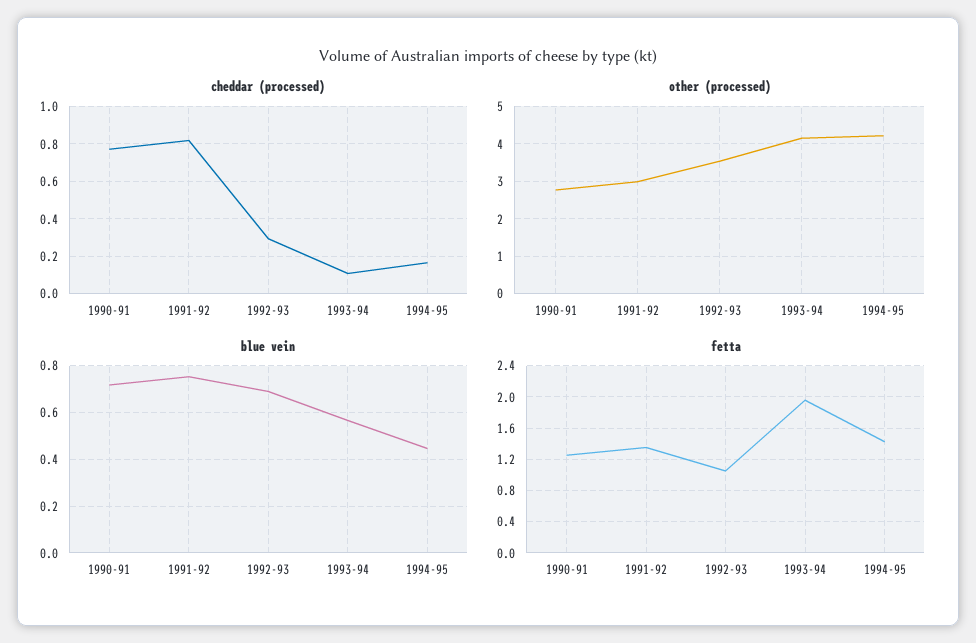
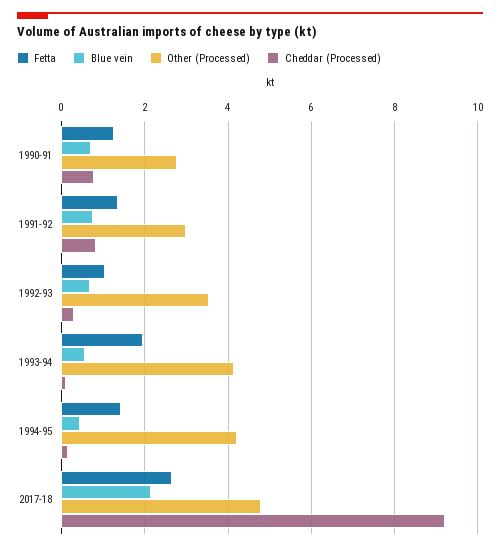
fetta, 2017-18: none -> 2.6
blue vein, 2017-18: none -> 2.2
other (processed), 2017-18: none -> 4.8
cheddar (processed), 2017-18: none -> 9.2

